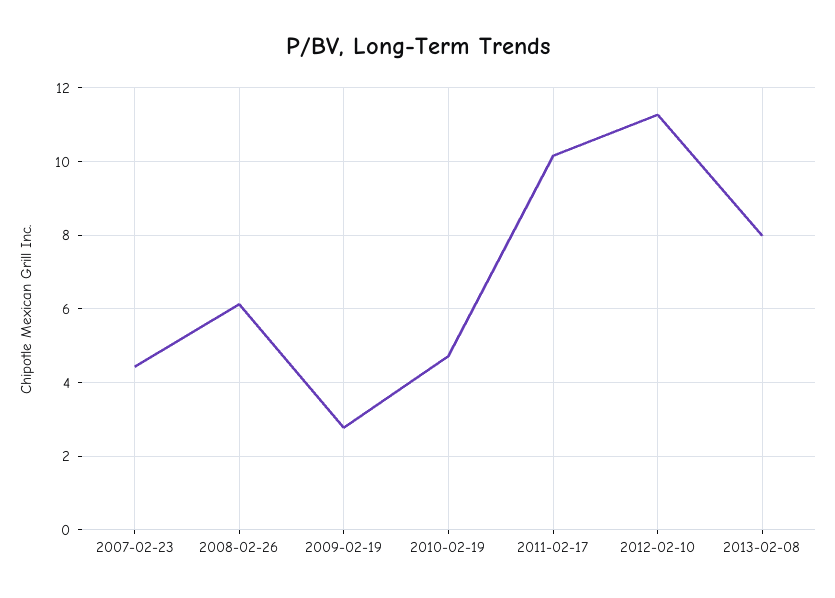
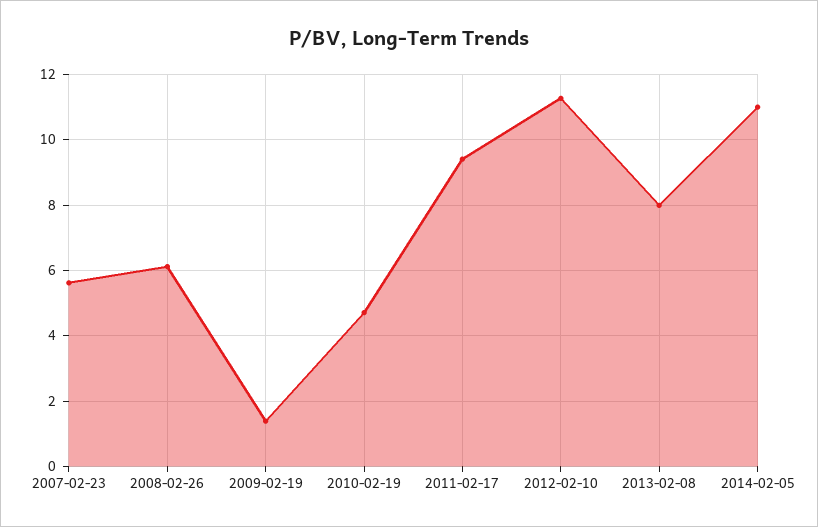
2007-02-23: 4.4 -> 5.6
2009-02-19: 2.8 -> 1.4
2011-02-17: 10.2 -> 9.4
2014-02-05: none -> 11

